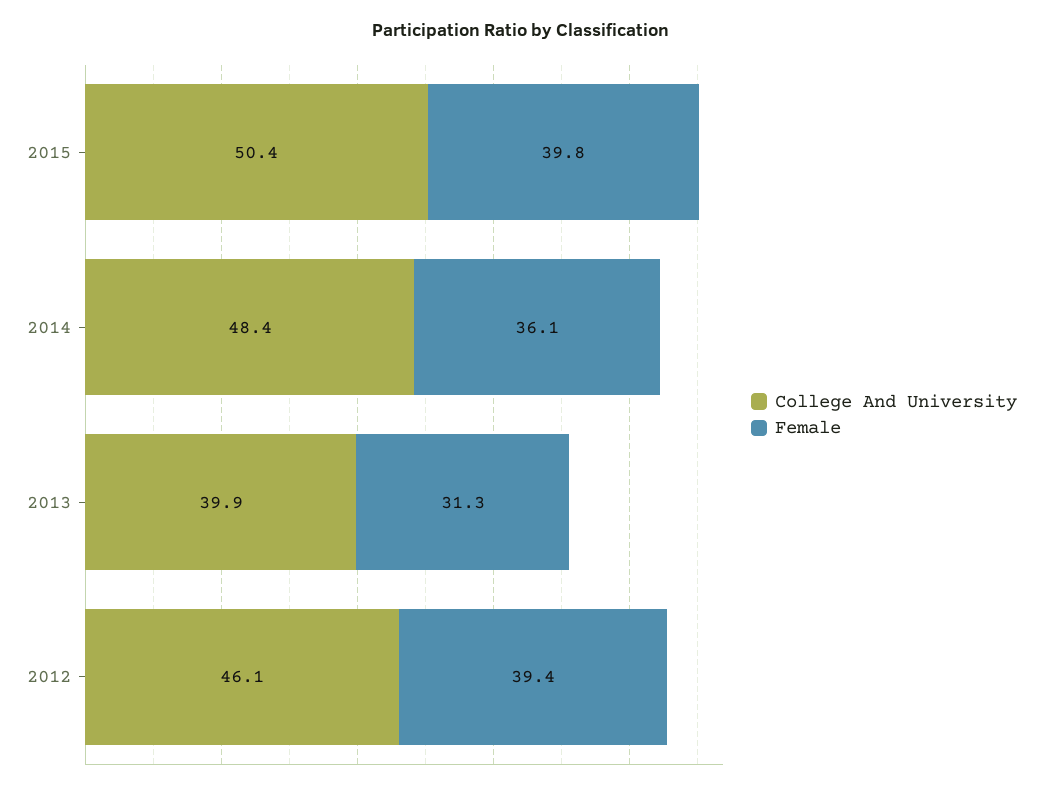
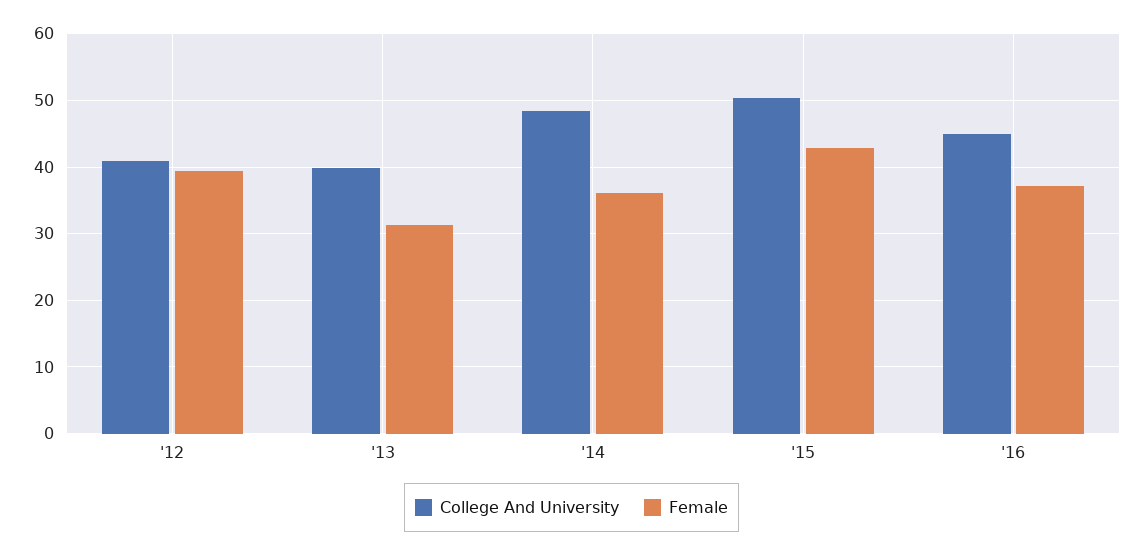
Female, 2015: 39.8 -> 43
College And University, 2012: 46.1 -> 41
College And University, '16: none -> 45
Female, '16: none -> 37

